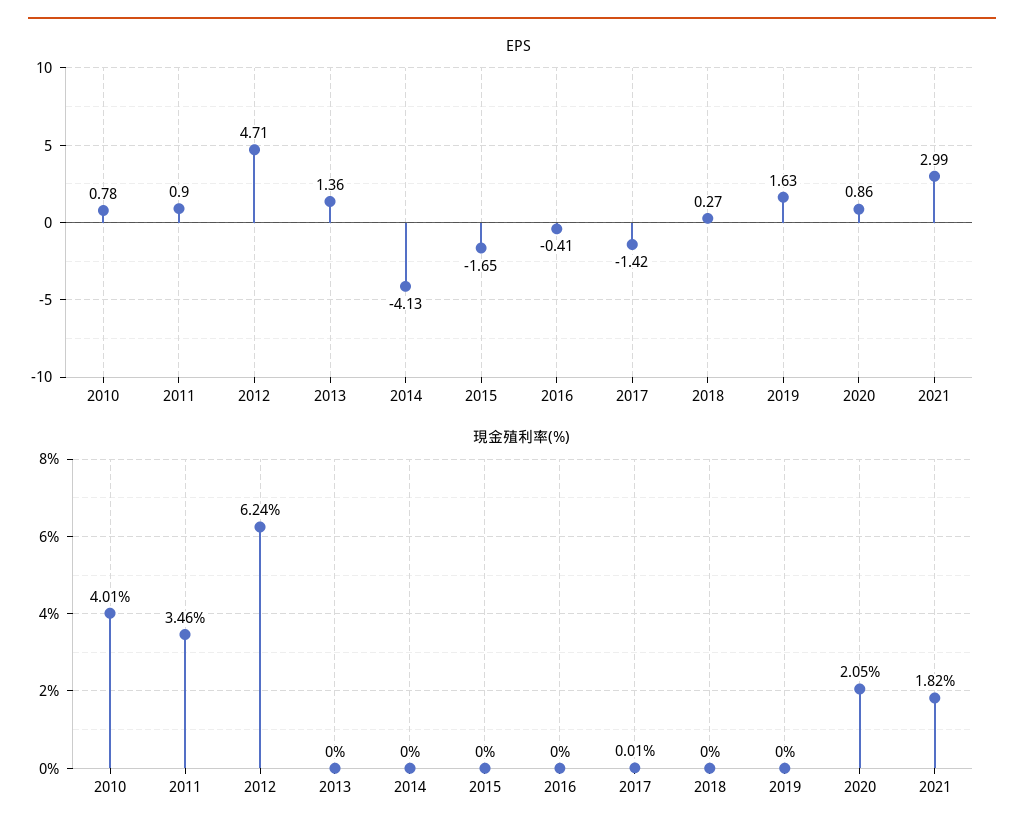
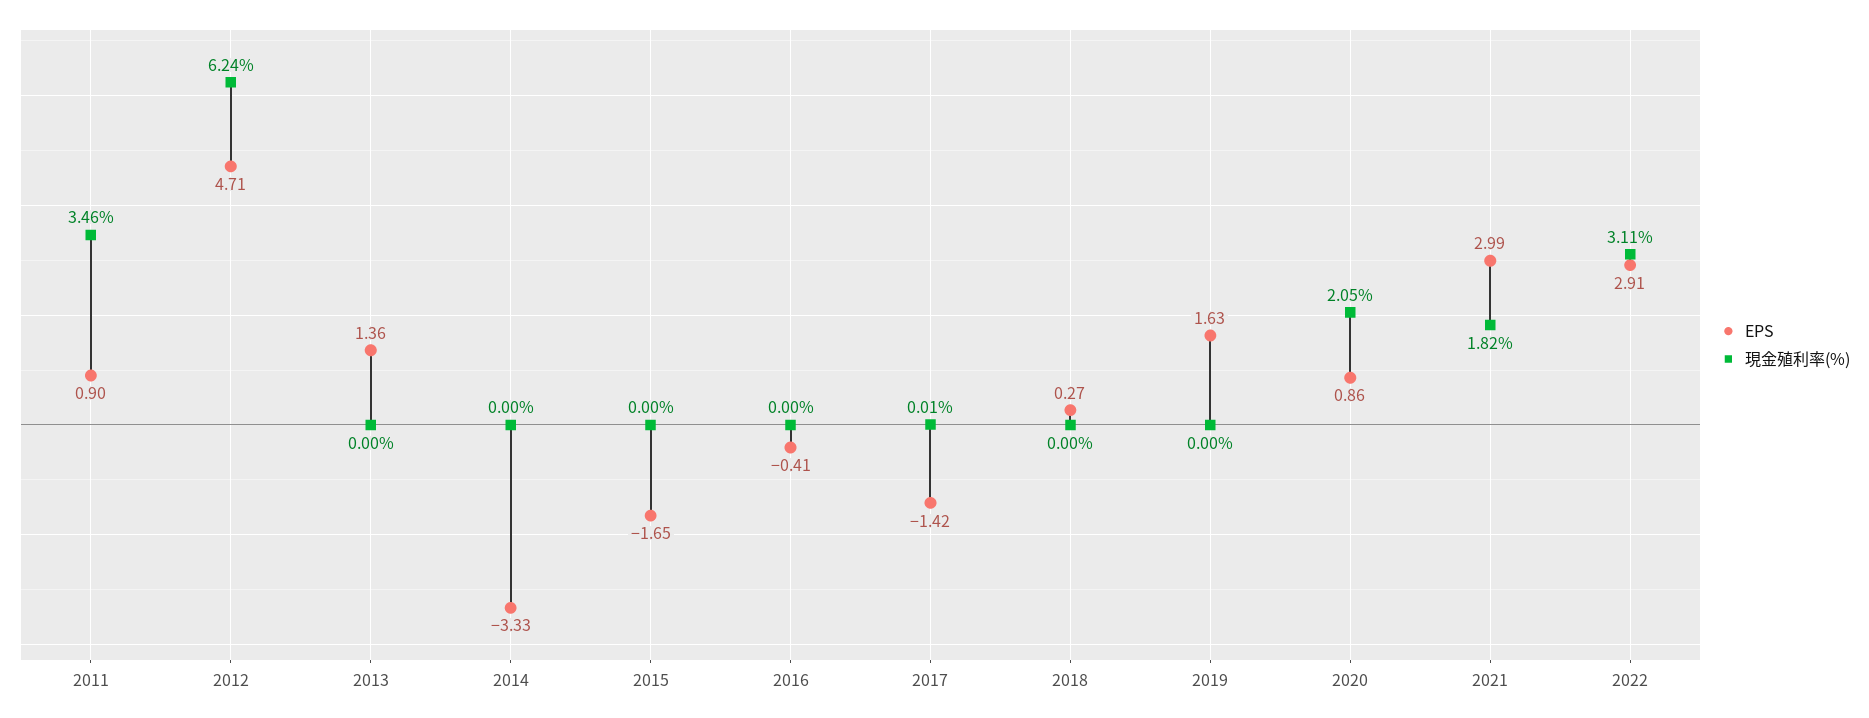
EPS, 2010: 0.78 -> none
EPS, 2014: -4.13 -> -3.33
現金殖利率(%), 2010: 4.01 -> none
EPS, 2022: none -> 2.91
現金殖利率(%), 2022: none -> 3.11

